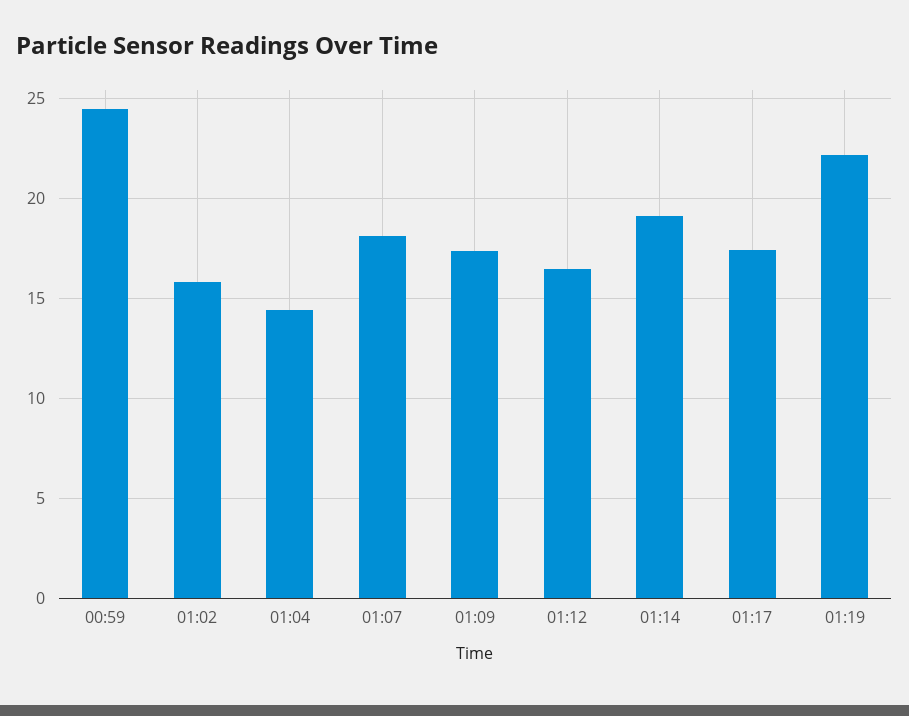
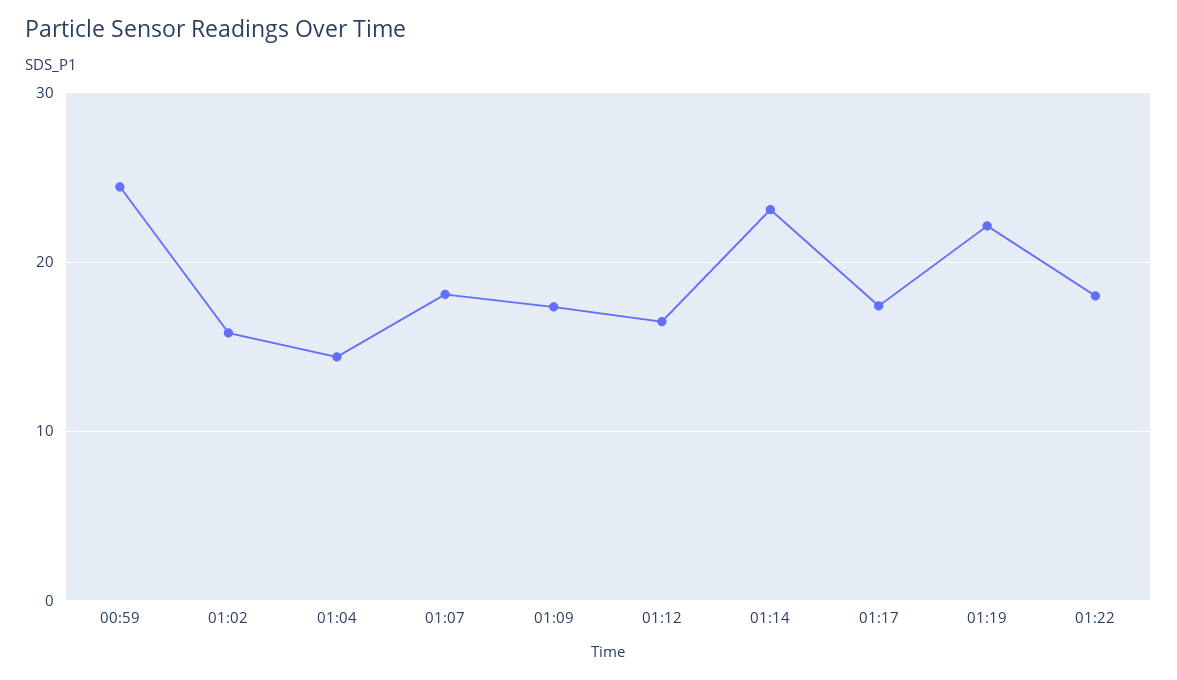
01:14: 19 -> 23
01:22: none -> 18

